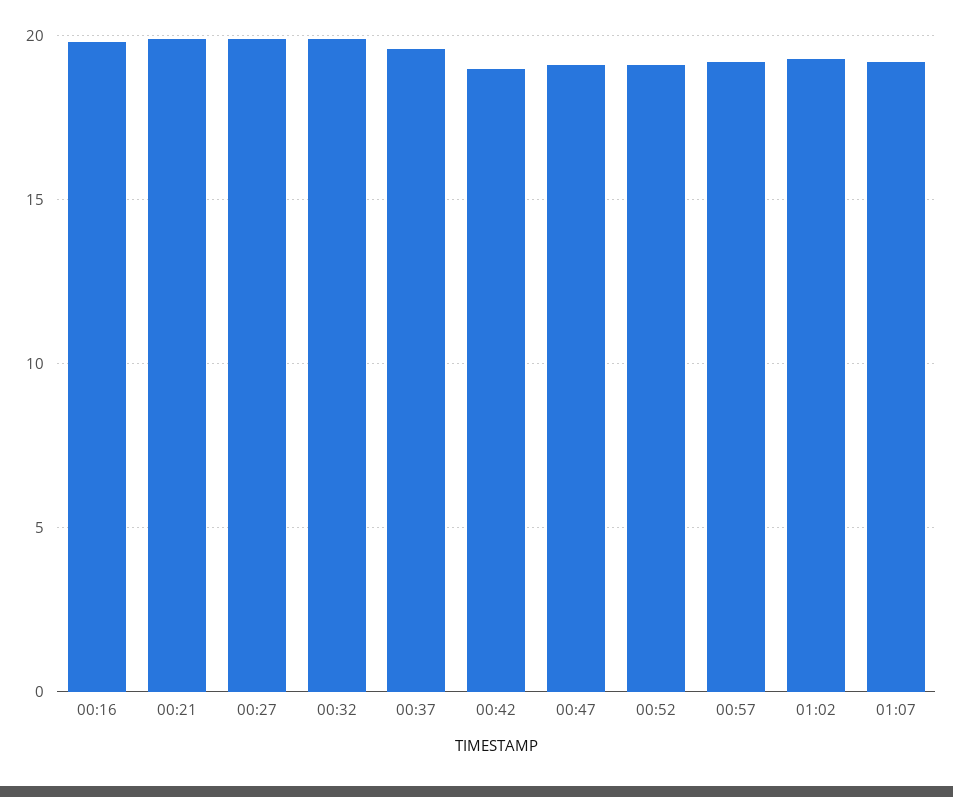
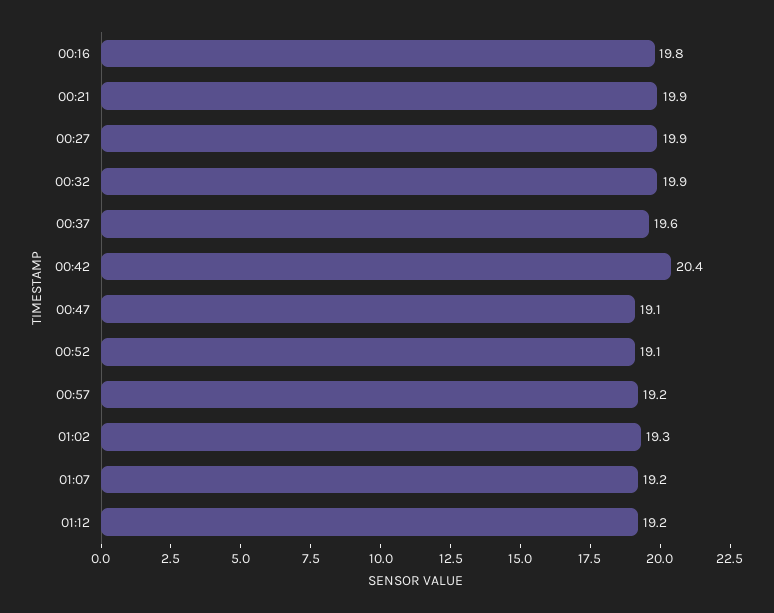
00:42: 19 -> 20.4
01:12: none -> 19.2

